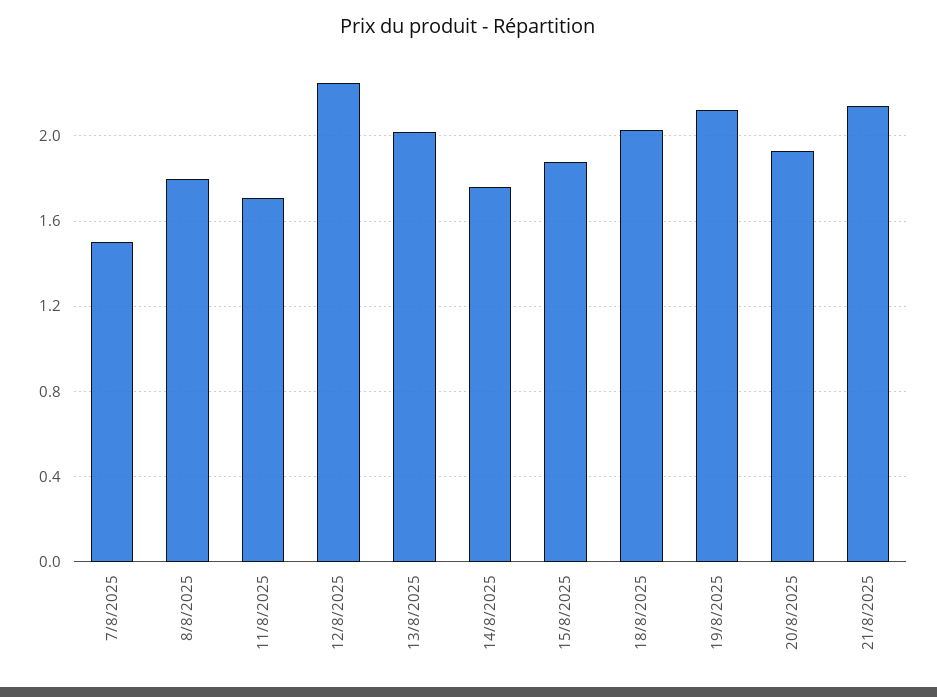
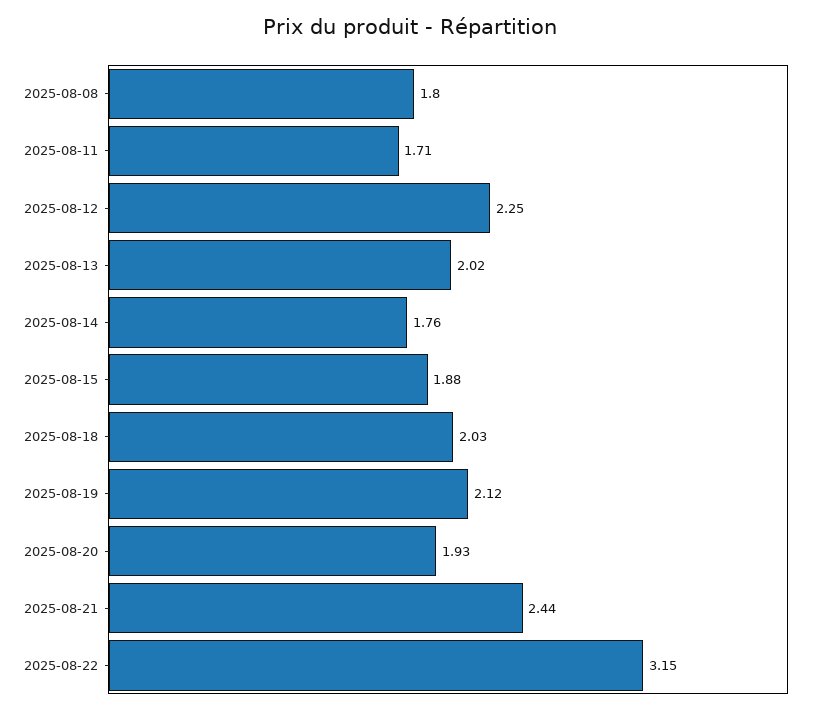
7/8/2025: 1.5 -> none
21/8/2025: 2.15 -> 2.44
2025-08-22: none -> 3.15

